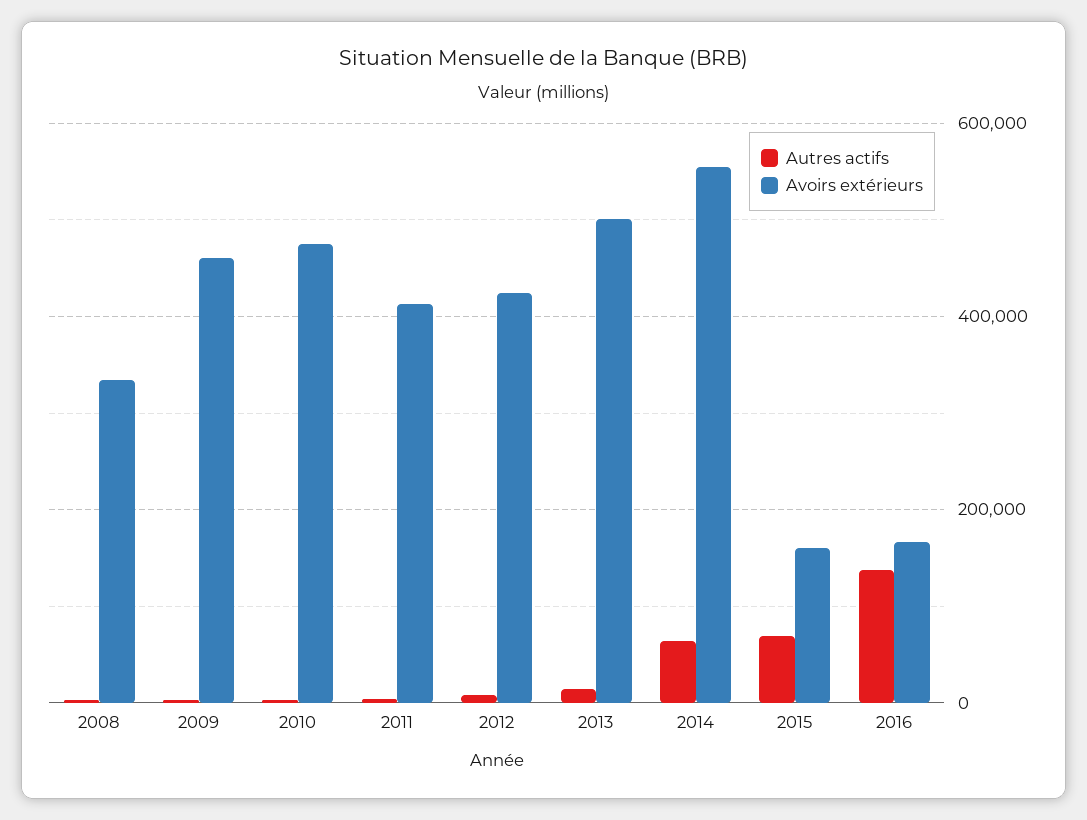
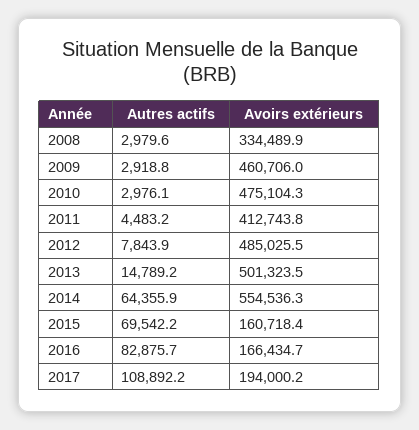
Avoirs extérieurs, 2012: 420000 -> 485025.5
Autres actifs, 2016: 140000 -> 82875.7
Autres actifs, 2017: none -> 108892.2
Avoirs extérieurs, 2017: none -> 194000.2

